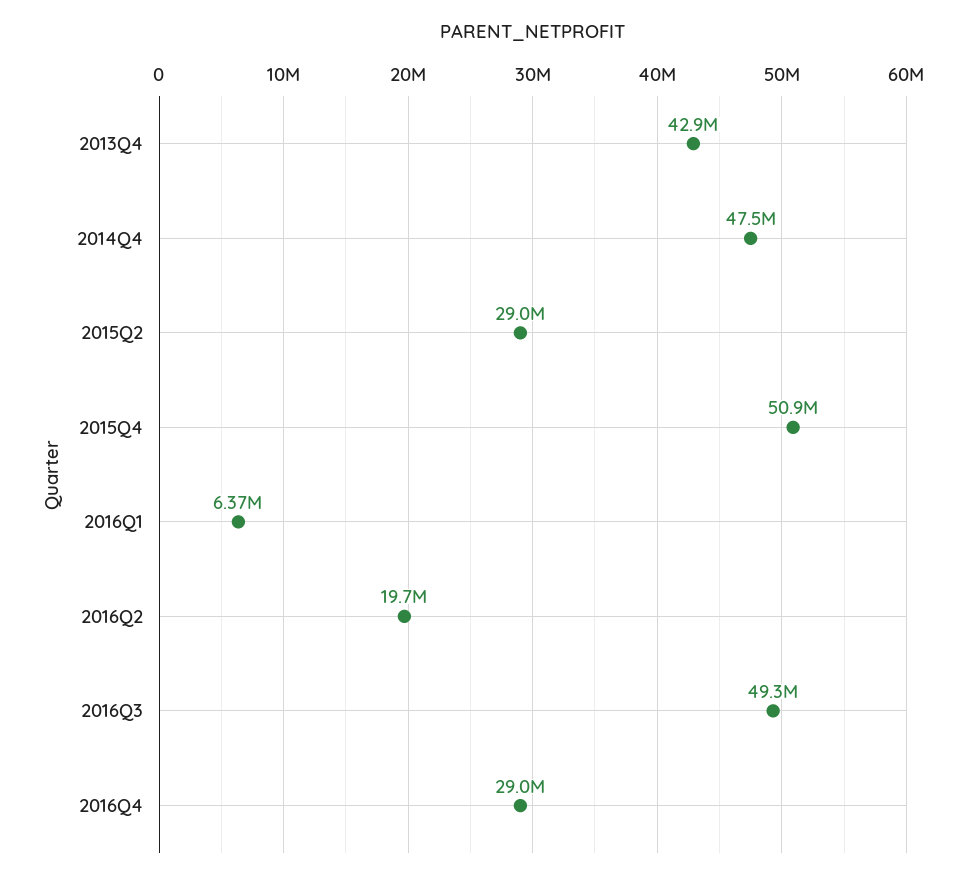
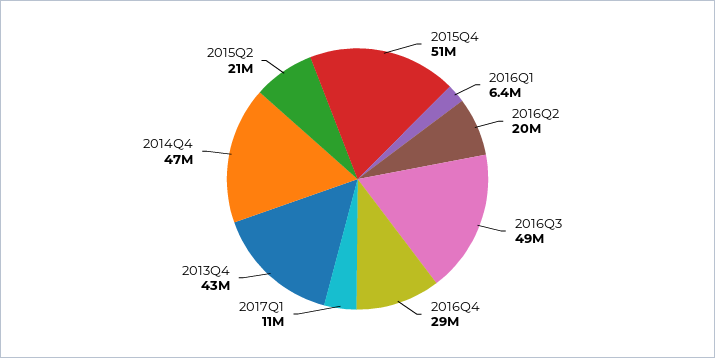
2015Q2: 29000000 -> 21000000
2017Q1: none -> 11000000

